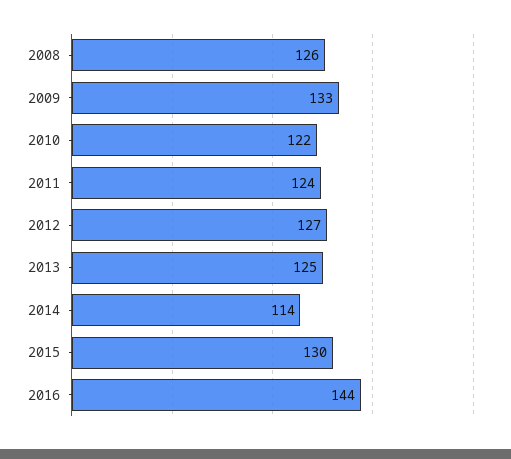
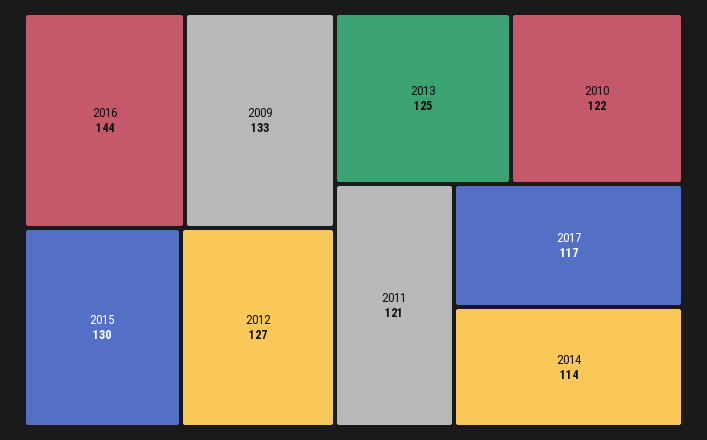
2008: 126 -> none
2011: 124 -> 121
2017: none -> 117

